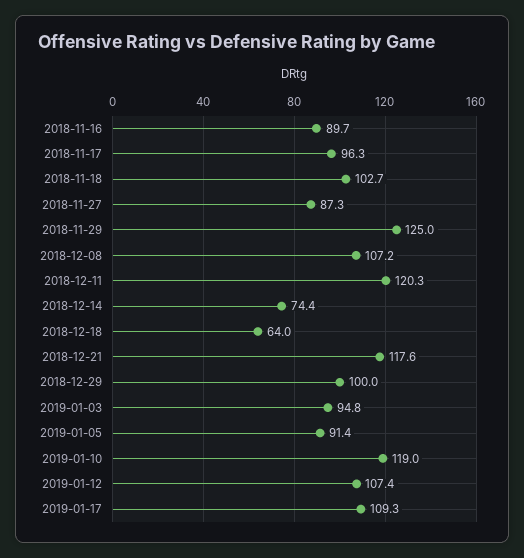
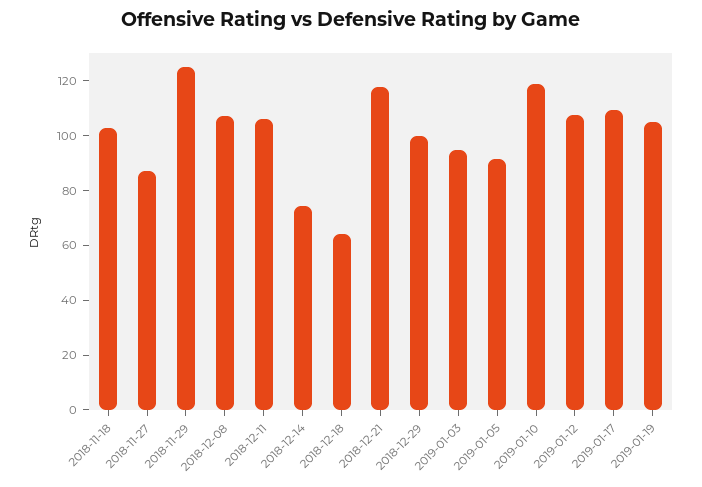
2018-11-16: 89.7 -> none
2018-11-17: 96.3 -> none
2018-12-11: 120.3 -> 105
2019-01-19: none -> 105

